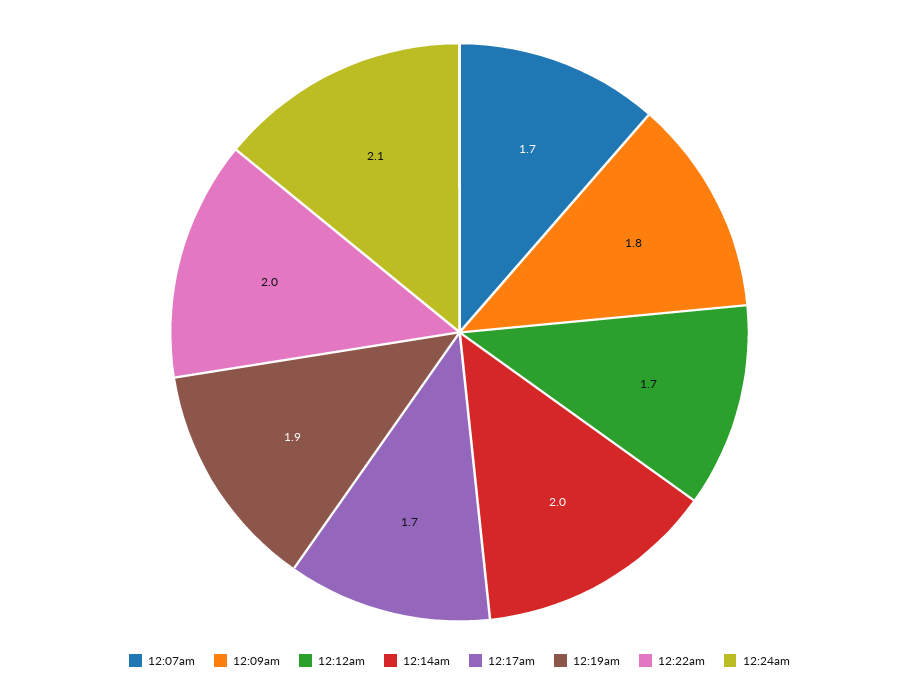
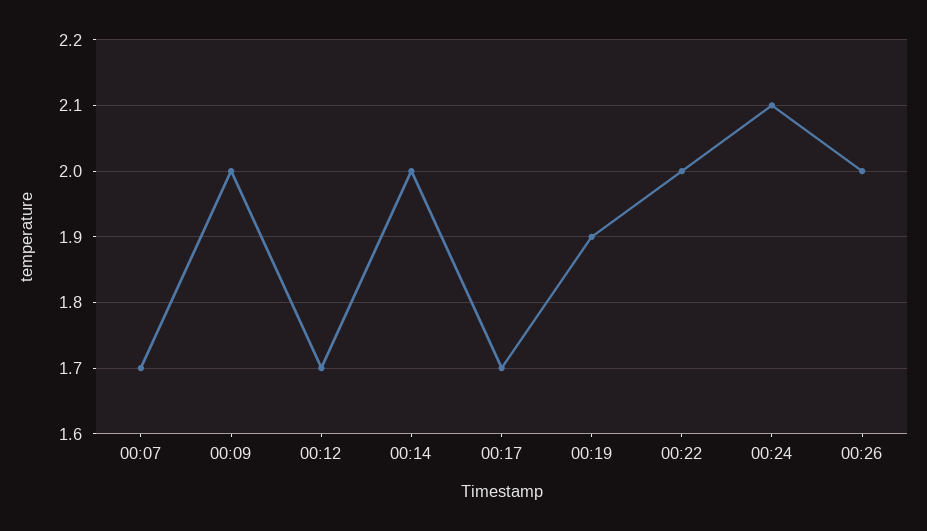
12:09am: 1.8 -> 2
00:26: none -> 2

